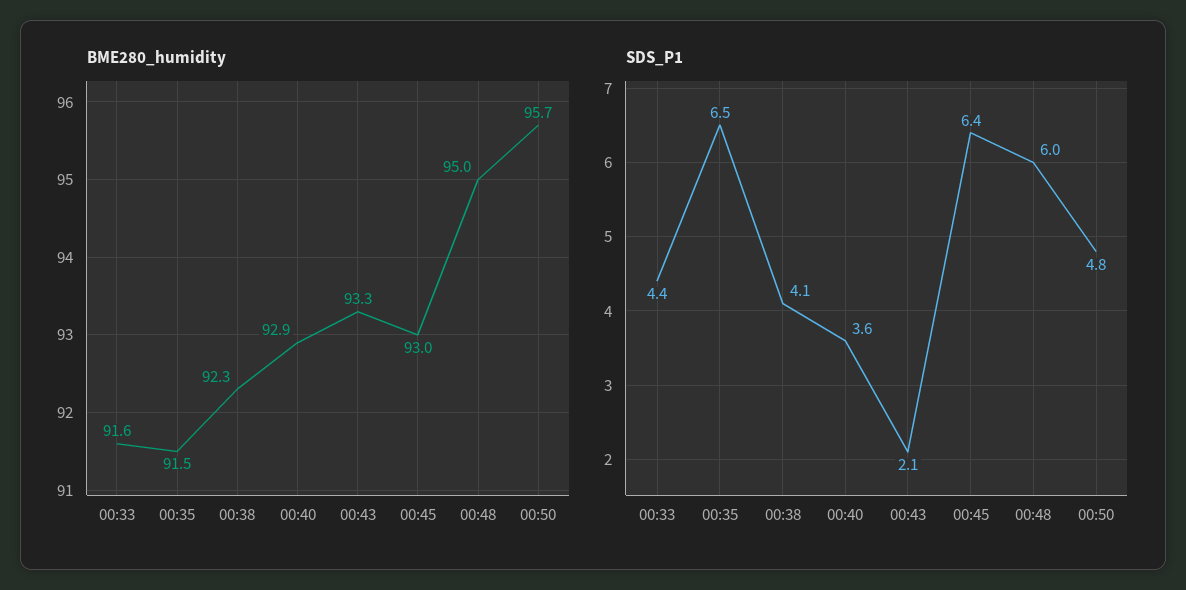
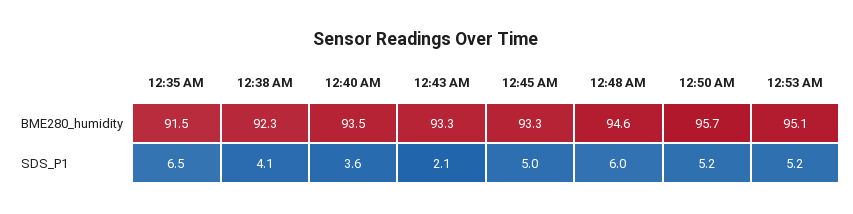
BME280_humidity, 00:33: 91.6 -> none
BME280_humidity, 00:40: 92.9 -> 93.5
BME280_humidity, 00:45: 93 -> 93.3
BME280_humidity, 00:48: 95 -> 94.6
SDS_P1, 00:33: 4.4 -> none
SDS_P1, 00:45: 6.4 -> 5
SDS_P1, 00:50: 4.8 -> 5.2
BME280_humidity, 12:53 AM: none -> 95.1
SDS_P1, 12:53 AM: none -> 5.2

